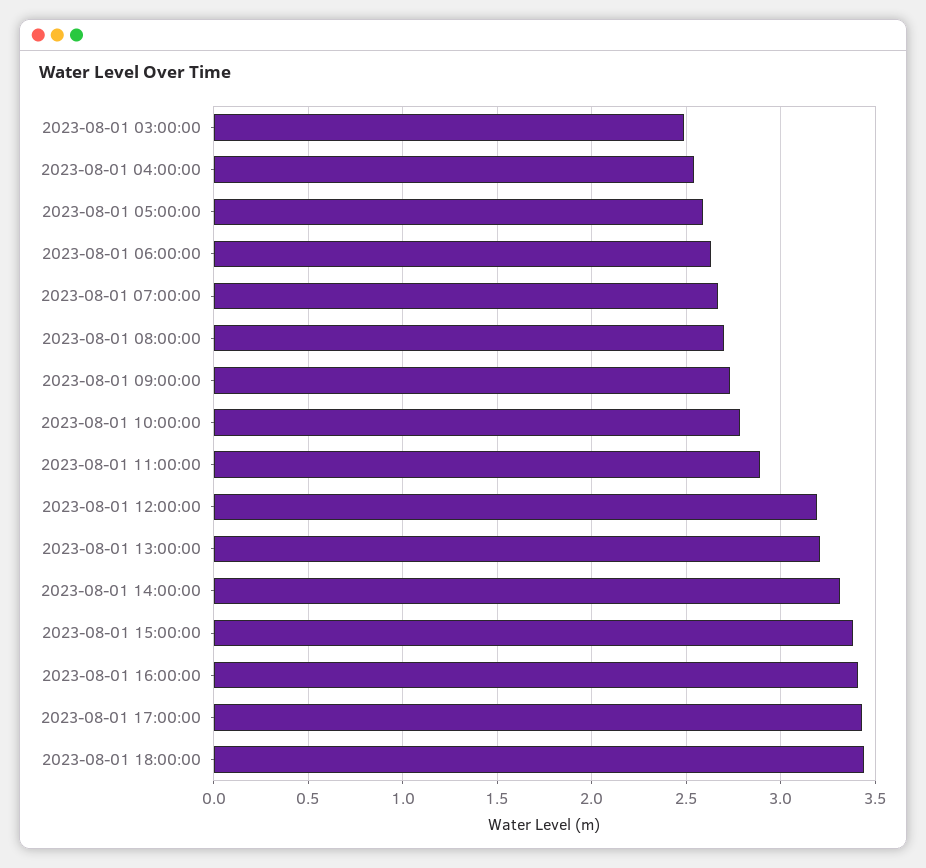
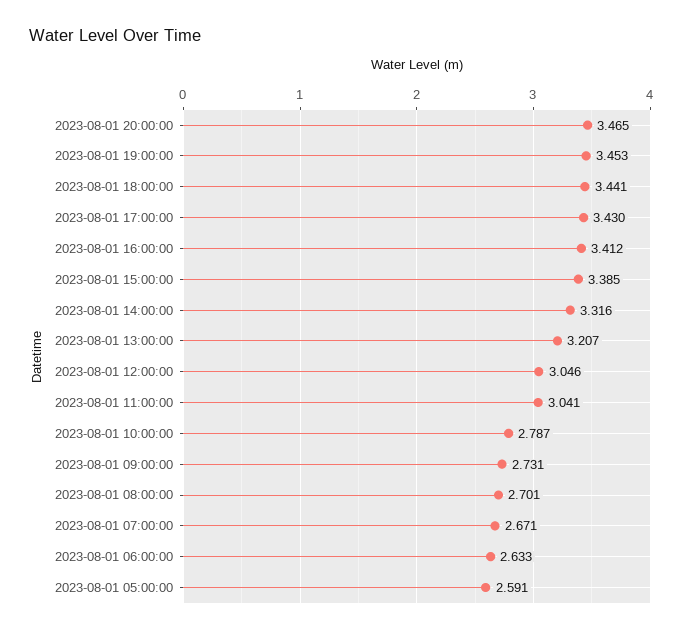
2023-08-01 03:00:00: 2.5 -> none
2023-08-01 04:00:00: 2.55 -> none
2023-08-01 11:00:00: 2.9 -> 3.041
2023-08-01 12:00:00: 3.2 -> 3.046
2023-08-01 20:00:00: none -> 3.465
2023-08-01 19:00:00: none -> 3.453

